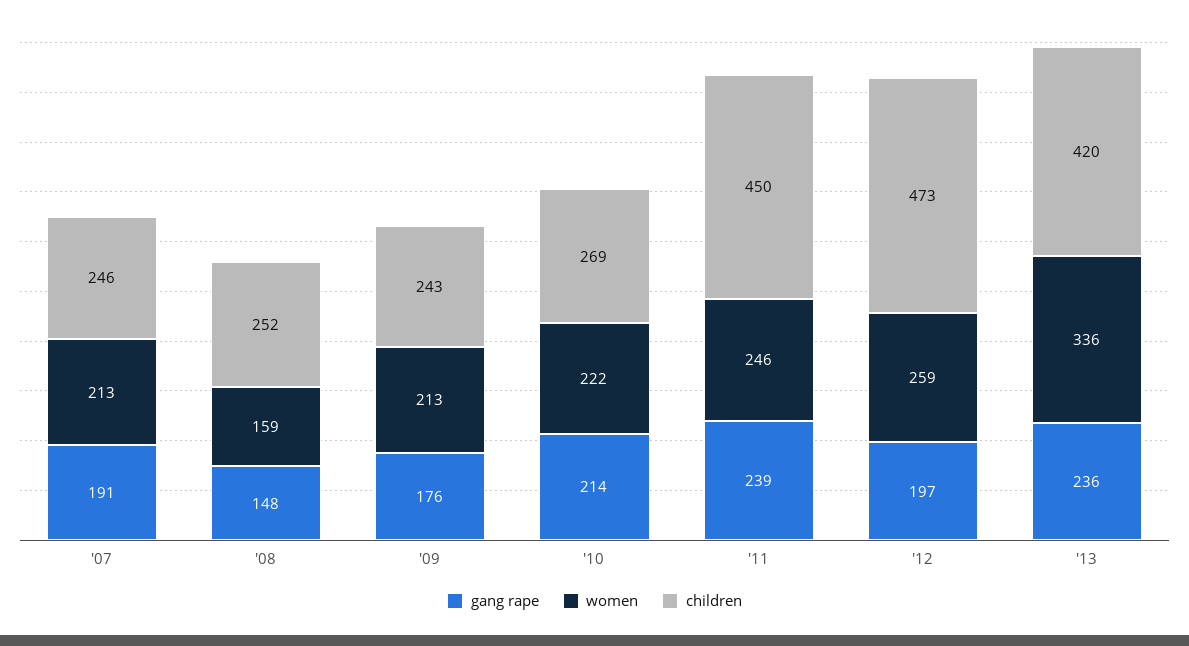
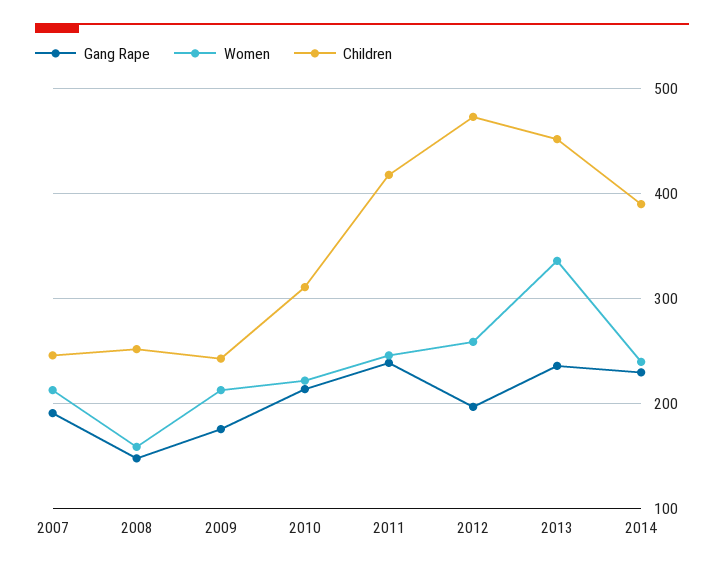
children, '10: 269 -> 310
children, '11: 450 -> 420
children, '13: 420 -> 450
gang rape, 2014: none -> 230
women, 2014: none -> 240
children, 2014: none -> 390

